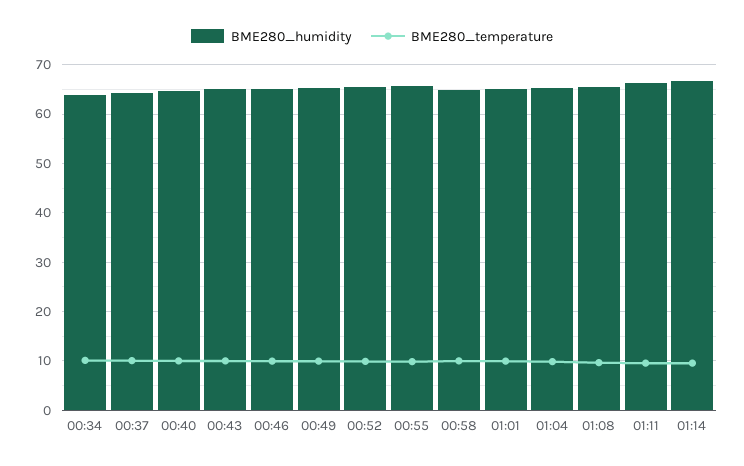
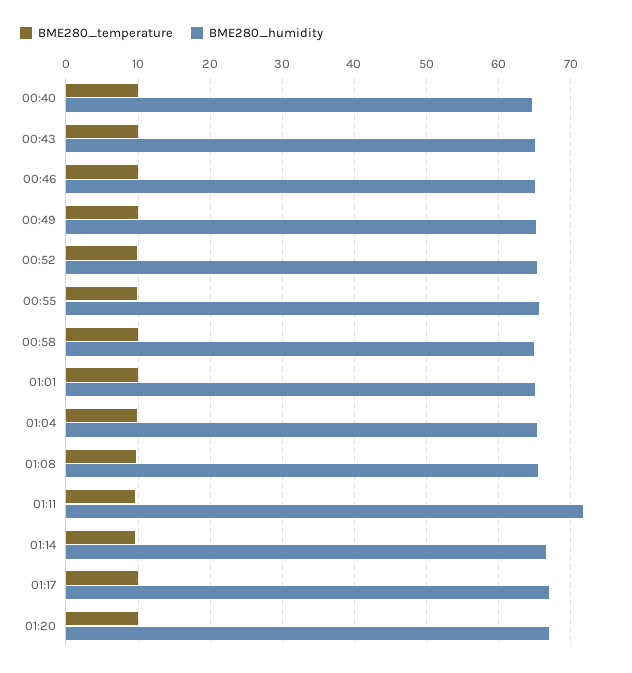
BME280_humidity, 00:34: 64 -> none
BME280_temperature, 00:34: 10 -> none
BME280_humidity, 00:37: 64 -> none
BME280_temperature, 00:37: 10 -> none
BME280_humidity, 01:11: 66 -> 72
BME280_temperature, 01:17: none -> 10
BME280_humidity, 01:17: none -> 67
BME280_temperature, 01:20: none -> 10
BME280_humidity, 01:20: none -> 67

